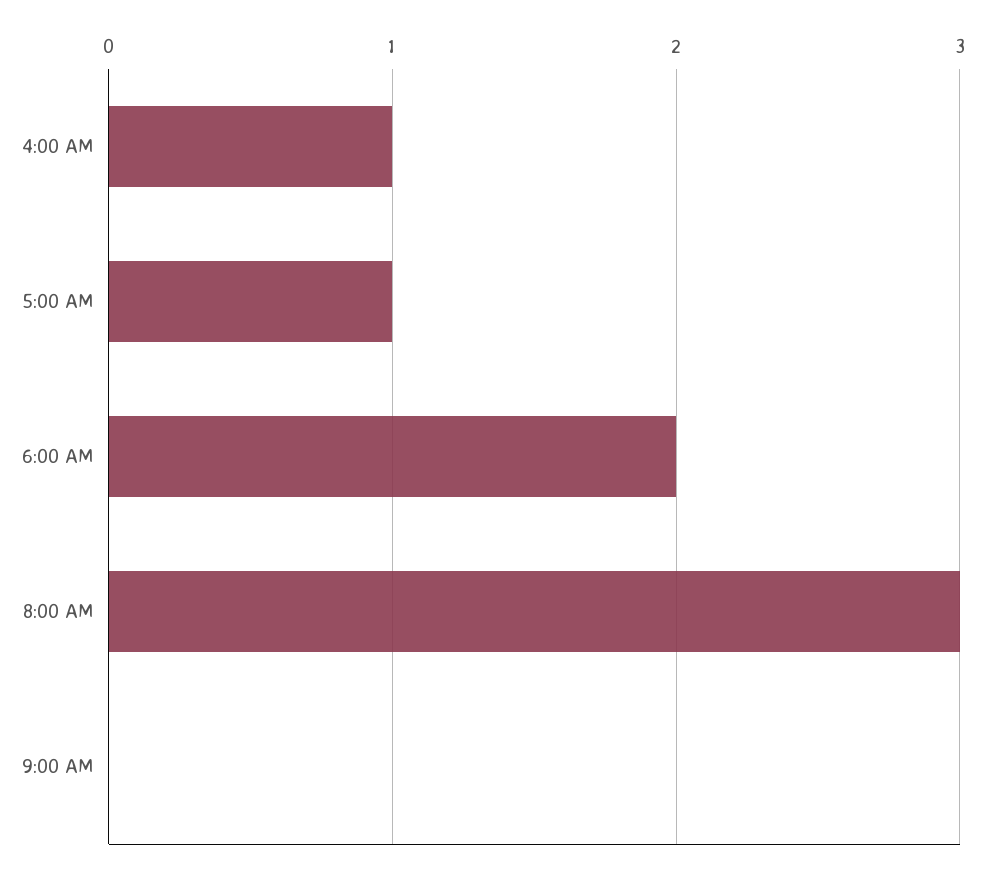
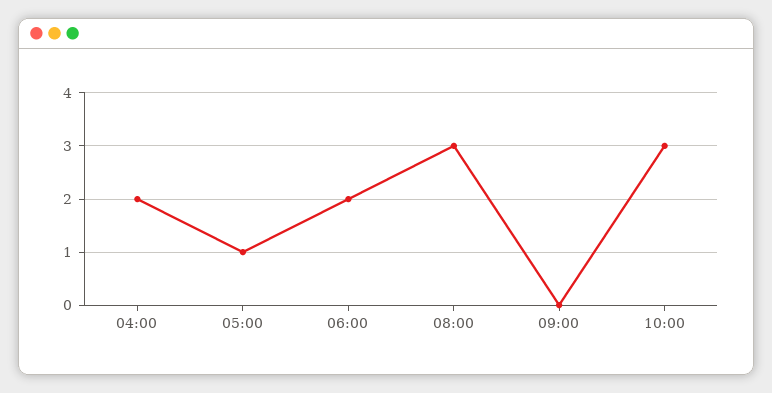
4:00 AM: 1 -> 2
10:00: none -> 3

